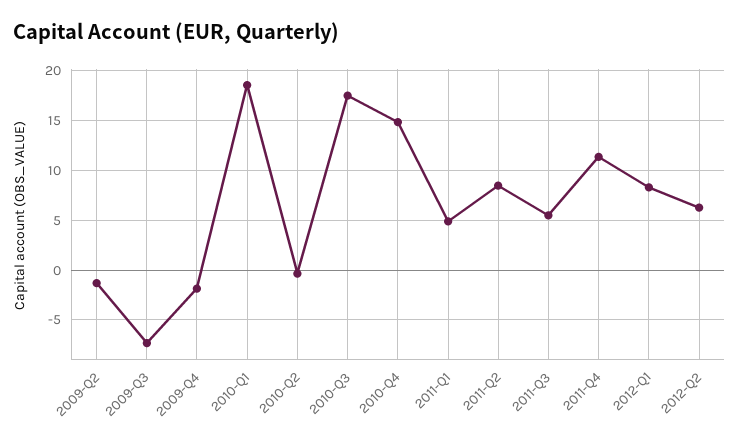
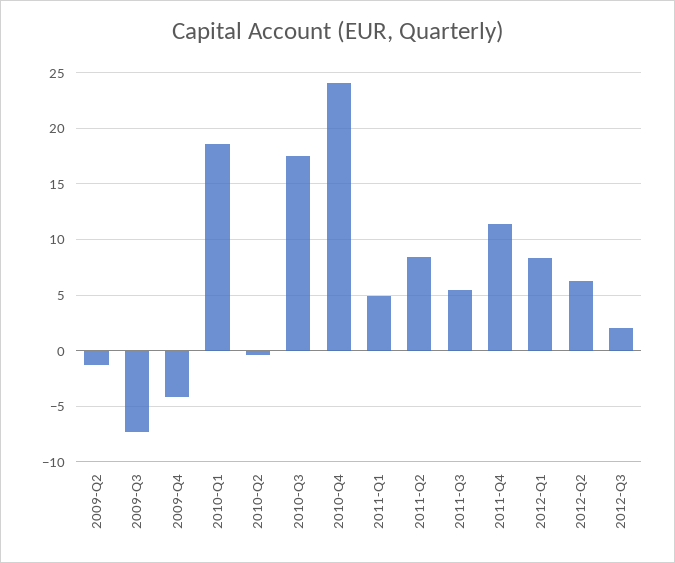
2009-Q4: -2 -> -4
2010-Q4: 15 -> 24
2012-Q3: none -> 2

